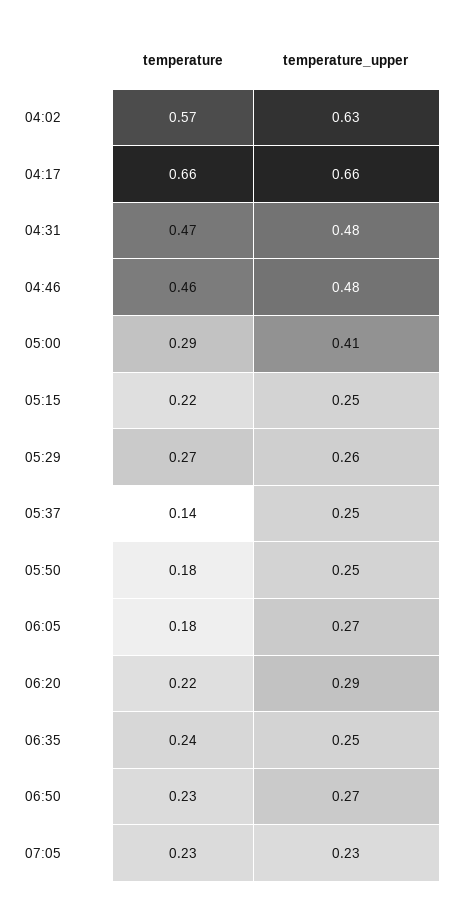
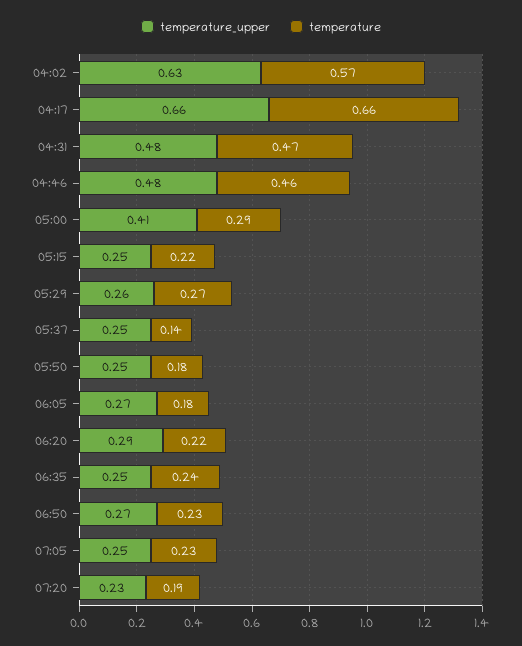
temperature_upper, 07:05: 0.23 -> 0.25
temperature_upper, 07:20: none -> 0.23
temperature, 07:20: none -> 0.19

